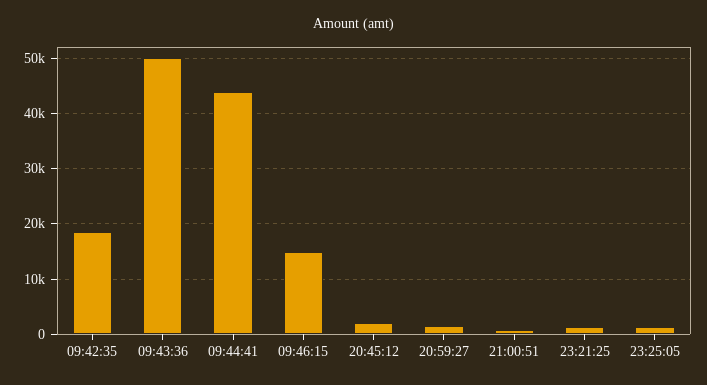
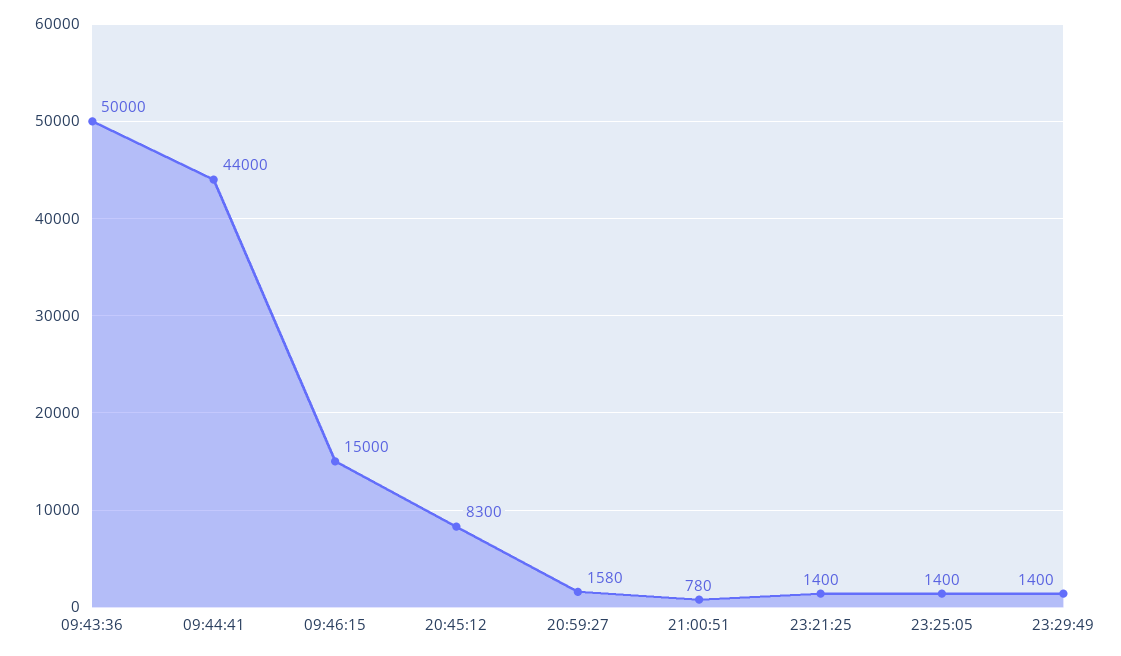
09:42:35: 18000 -> none
20:45:12: 2000 -> 8300
23:29:49: none -> 1400

